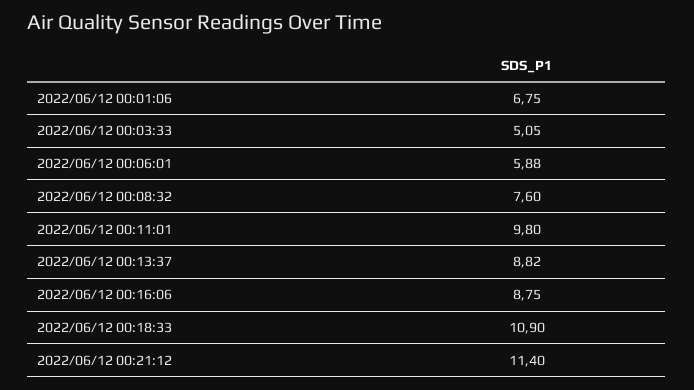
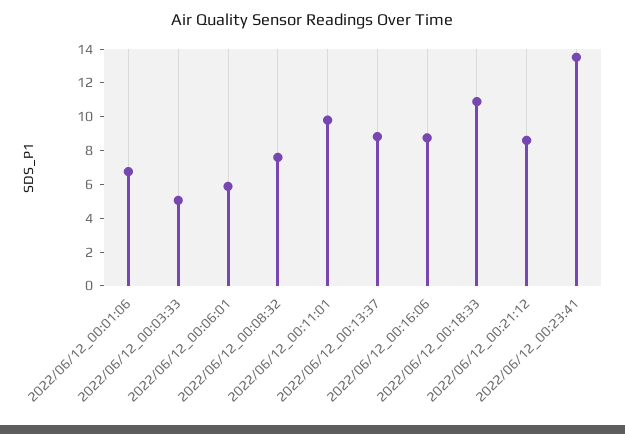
2022/06/12 00:21:12: 11.4 -> 8.5
2022/06/12_00:23:41: none -> 13.5

